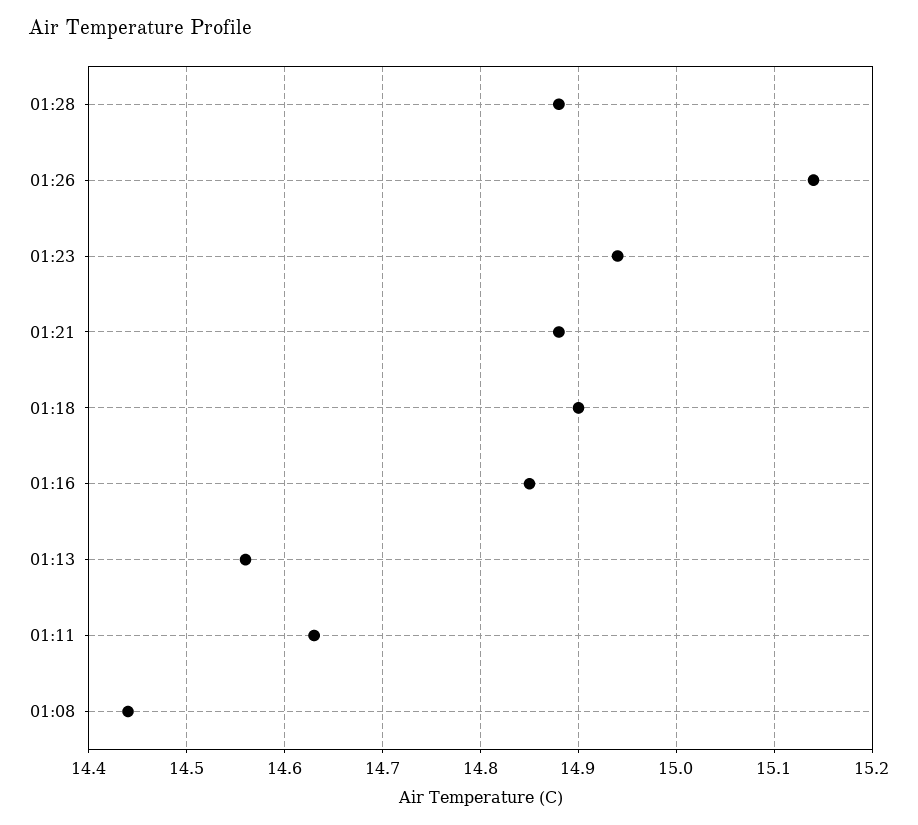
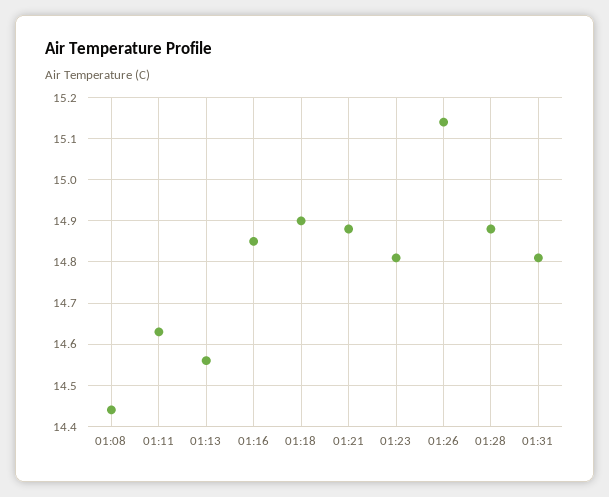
01:23: 14.94 -> 14.8
01:31: none -> 14.8

